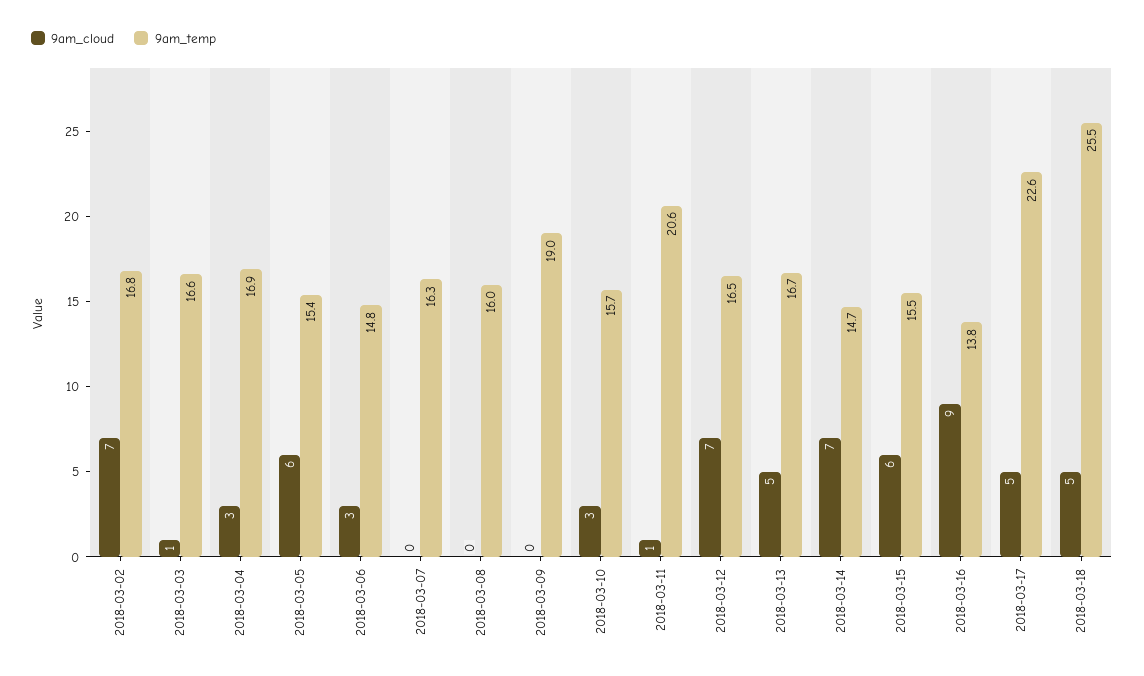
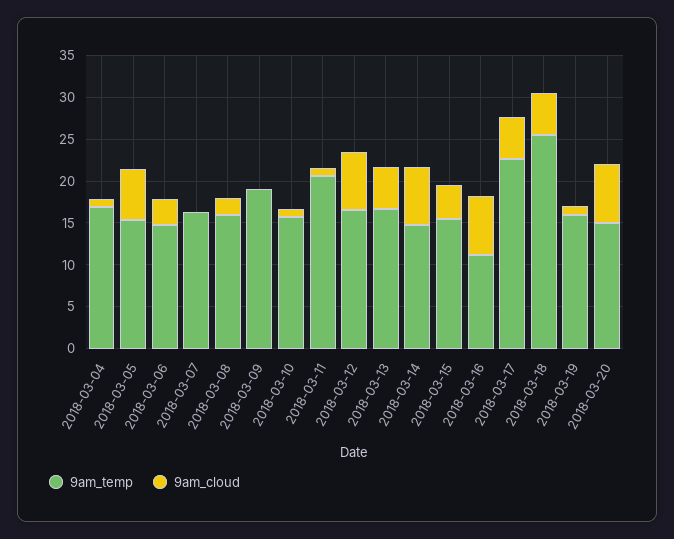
9am_cloud, 2018-03-02: 7 -> none
9am_temp, 2018-03-02: 16.8 -> none
9am_cloud, 2018-03-03: 1 -> none
9am_temp, 2018-03-03: 16.6 -> none
9am_cloud, 2018-03-04: 3 -> 1
9am_cloud, 2018-03-08: 0 -> 2
9am_cloud, 2018-03-10: 3 -> 1
9am_cloud, 2018-03-15: 6 -> 4
9am_cloud, 2018-03-16: 9 -> 7
9am_temp, 2018-03-16: 13.8 -> 11
9am_temp, 2018-03-19: none -> 16
9am_cloud, 2018-03-19: none -> 1
9am_temp, 2018-03-20: none -> 15
9am_cloud, 2018-03-20: none -> 7

